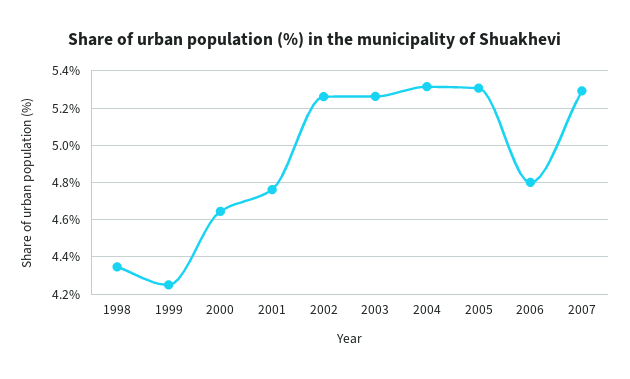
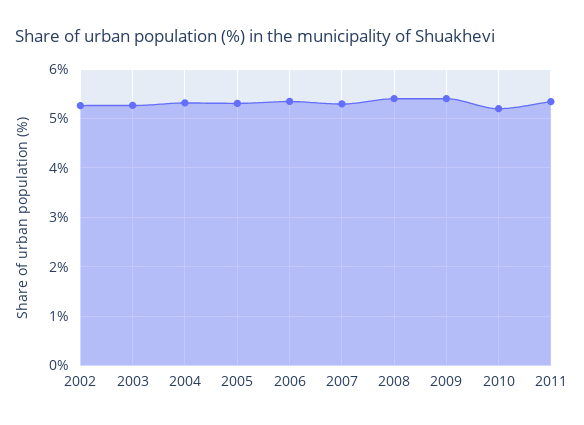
1998: 4.35 -> none
1999: 4.25 -> none
2000: 4.65 -> none
2001: 4.75 -> none
2006: 4.8 -> 5.4
2008: none -> 5.4
2009: none -> 5.4
2010: none -> 5.2
2011: none -> 5.4

